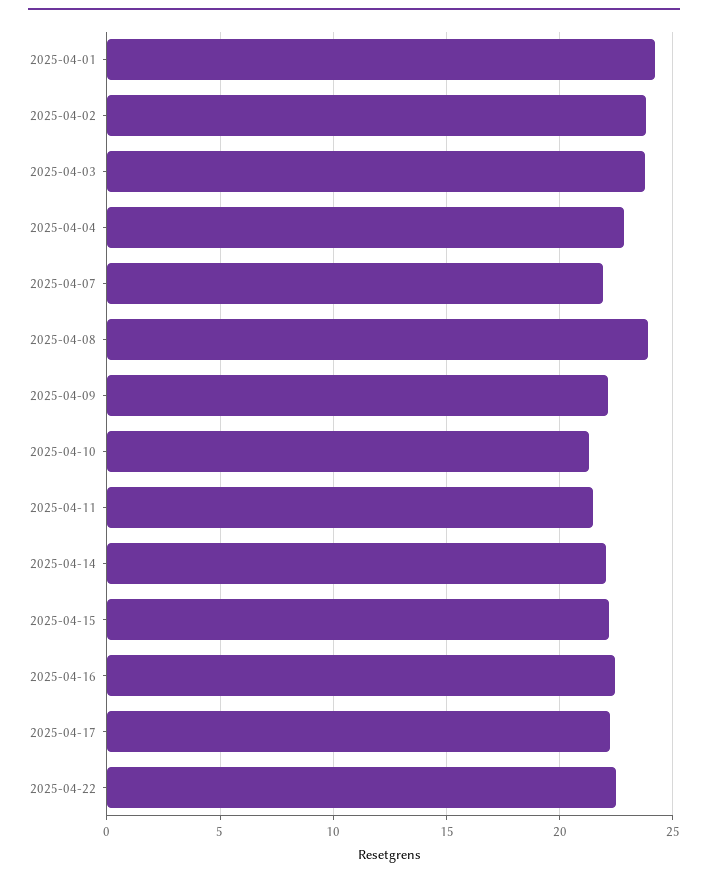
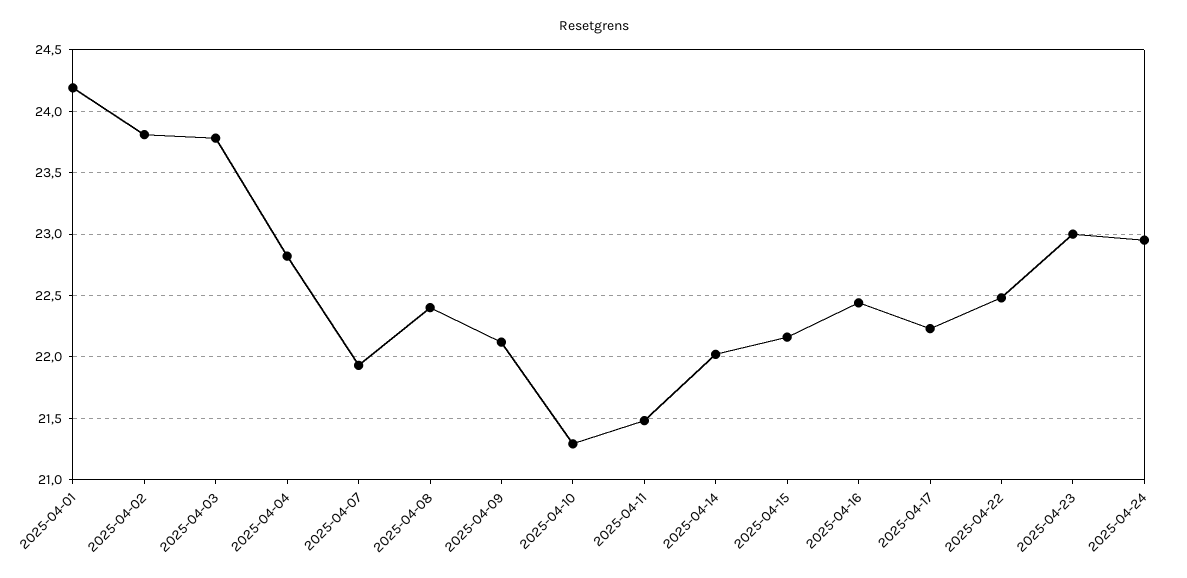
2025-04-08: 24 -> 22.4
2025-04-23: none -> 23
2025-04-24: none -> 22.95

